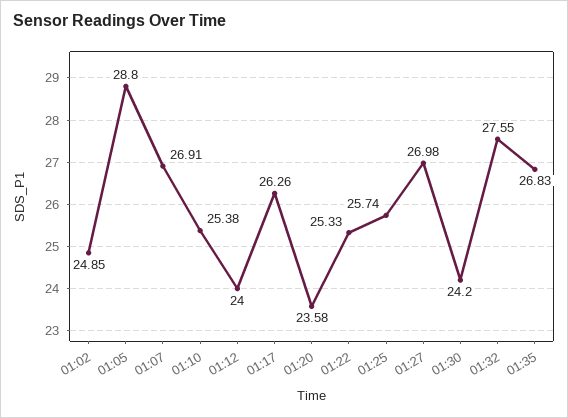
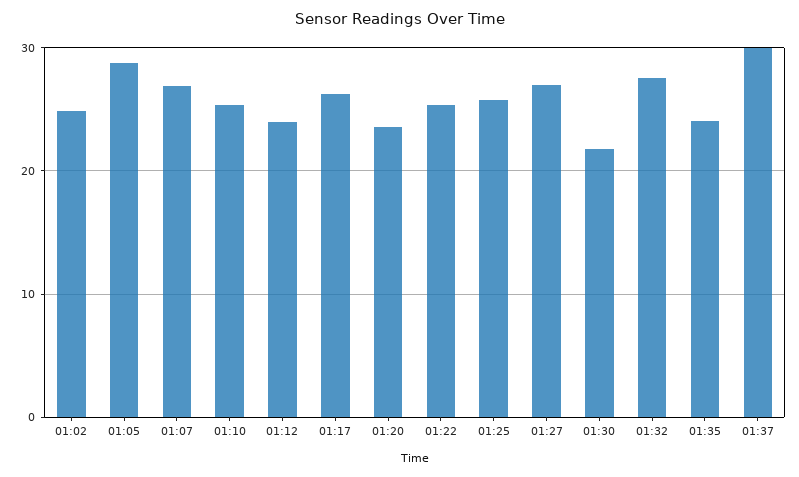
01:30: 24.2 -> 22
01:35: 26.83 -> 24
01:37: none -> 30

